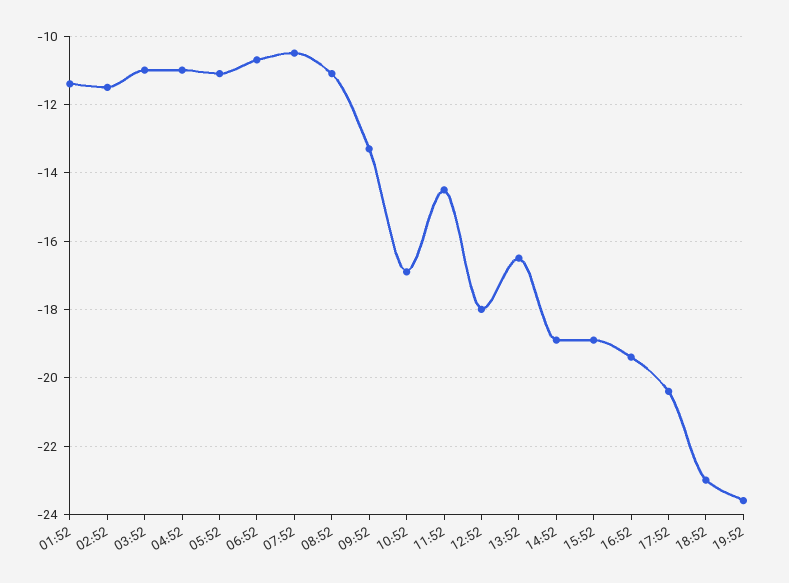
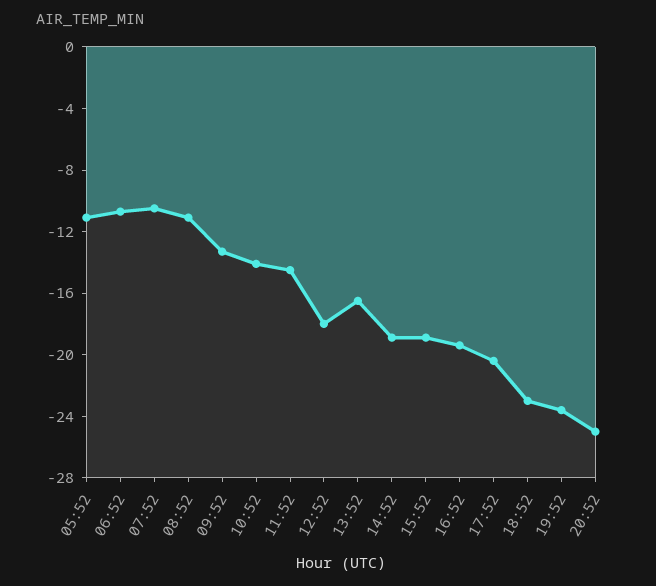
01:52: -11.5 -> none
02:52: -11.5 -> none
03:52: -11 -> none
04:52: -11 -> none
10:52: -17 -> -14
20:52: none -> -25

